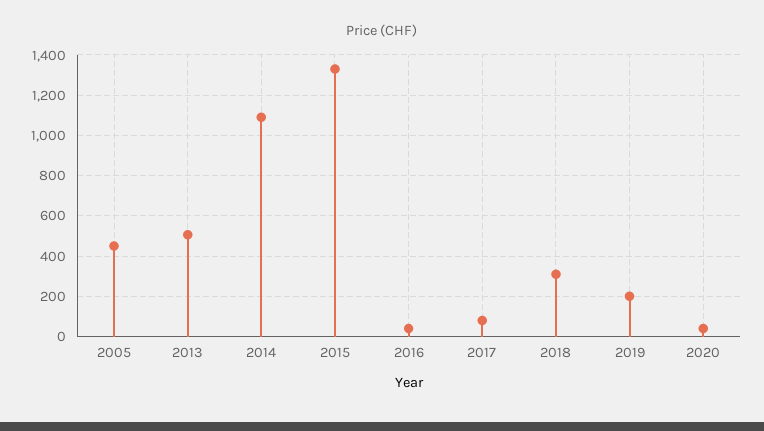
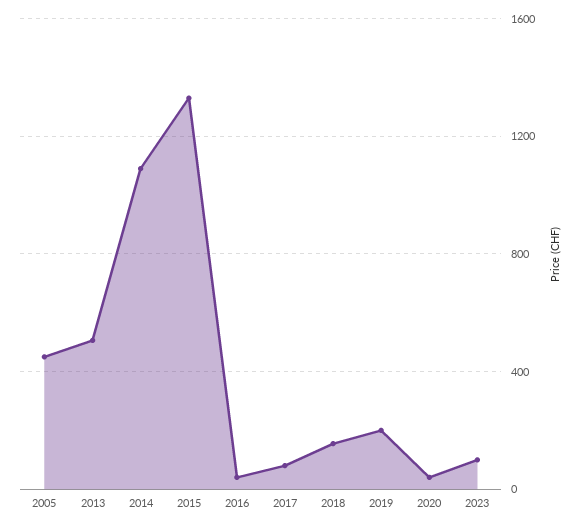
2018: 300 -> 150
2023: none -> 100

